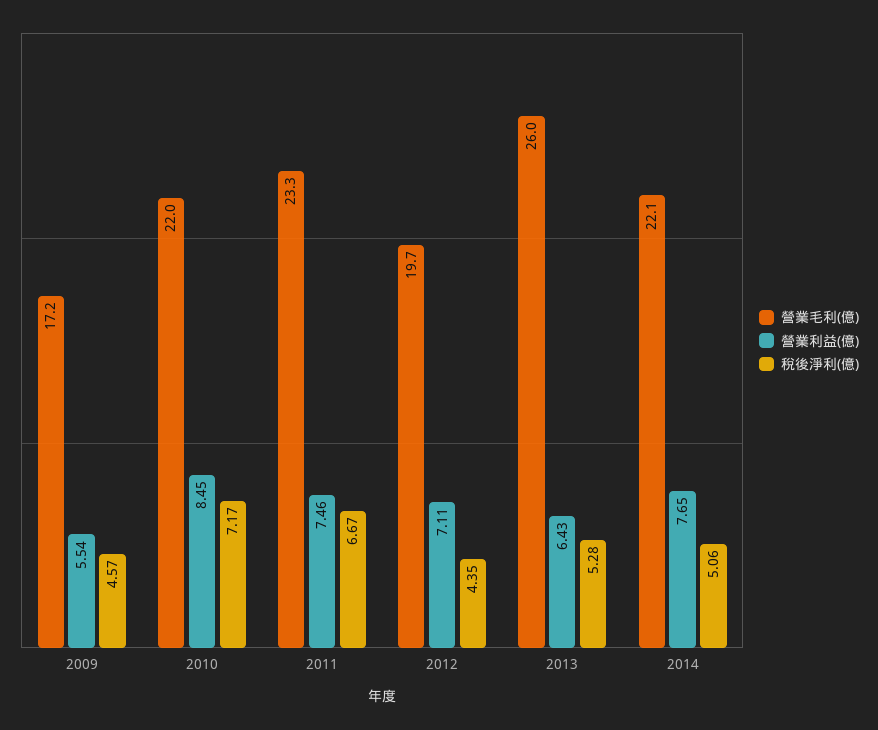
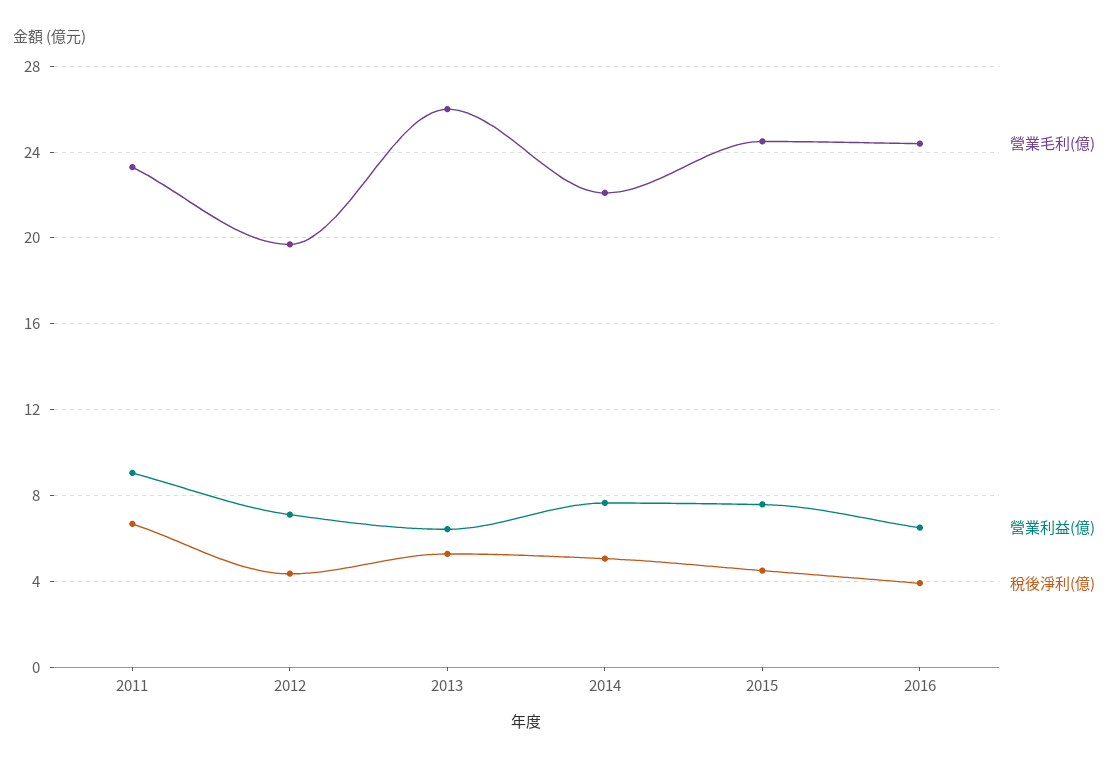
營業毛利(億), 2009: 17.2 -> none
營業利益(億), 2009: 5.54 -> none
稅後淨利(億), 2009: 4.57 -> none
營業毛利(億), 2010: 22 -> none
營業利益(億), 2010: 8.45 -> none
稅後淨利(億), 2010: 7.17 -> none
營業利益(億), 2011: 7.46 -> 9
營業毛利(億), 2015: none -> 24.5
營業利益(億), 2015: none -> 7.5
稅後淨利(億), 2015: none -> 4.5
營業毛利(億), 2016: none -> 24.5
營業利益(億), 2016: none -> 6.5
稅後淨利(億), 2016: none -> 4

